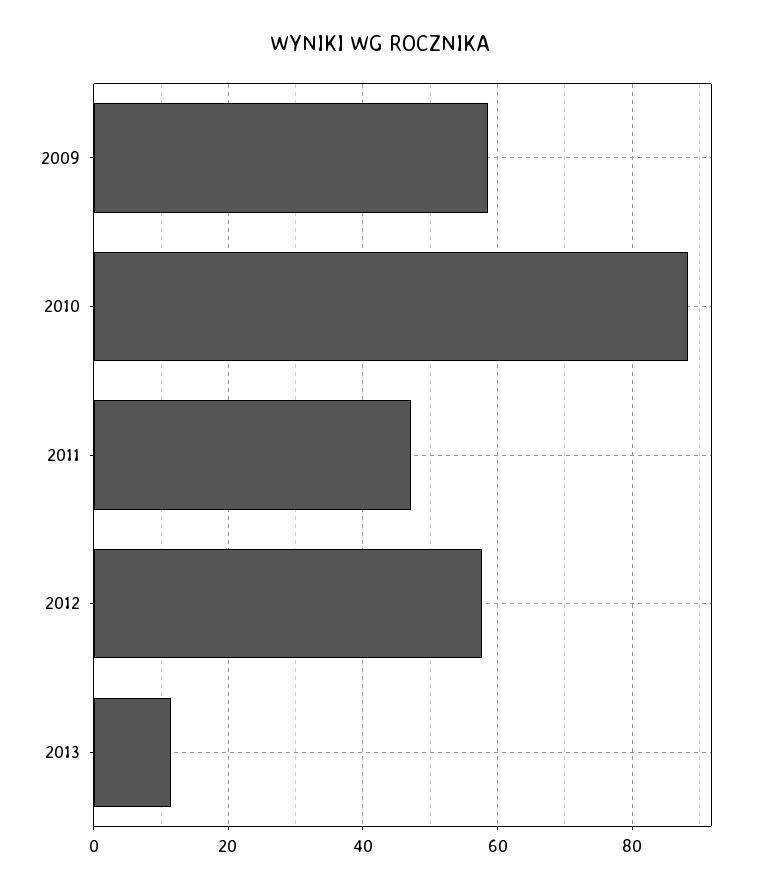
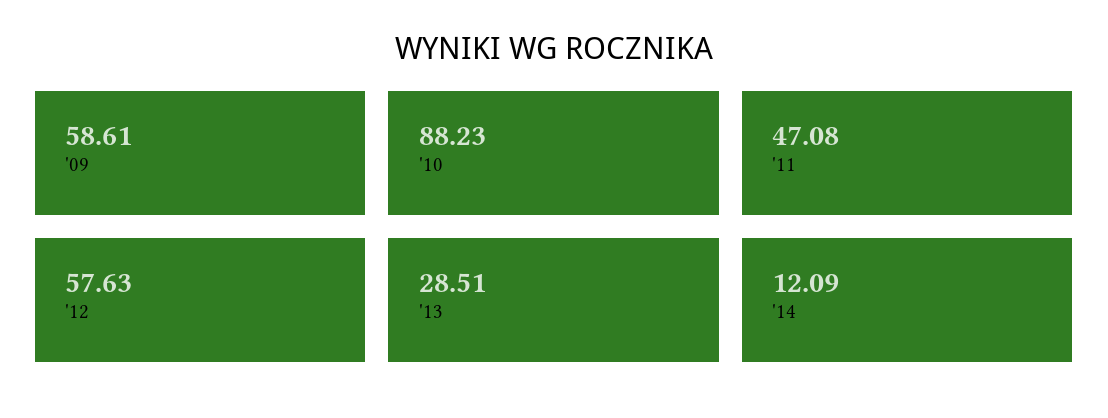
2013: 12 -> 28.51
'14: none -> 12.09

